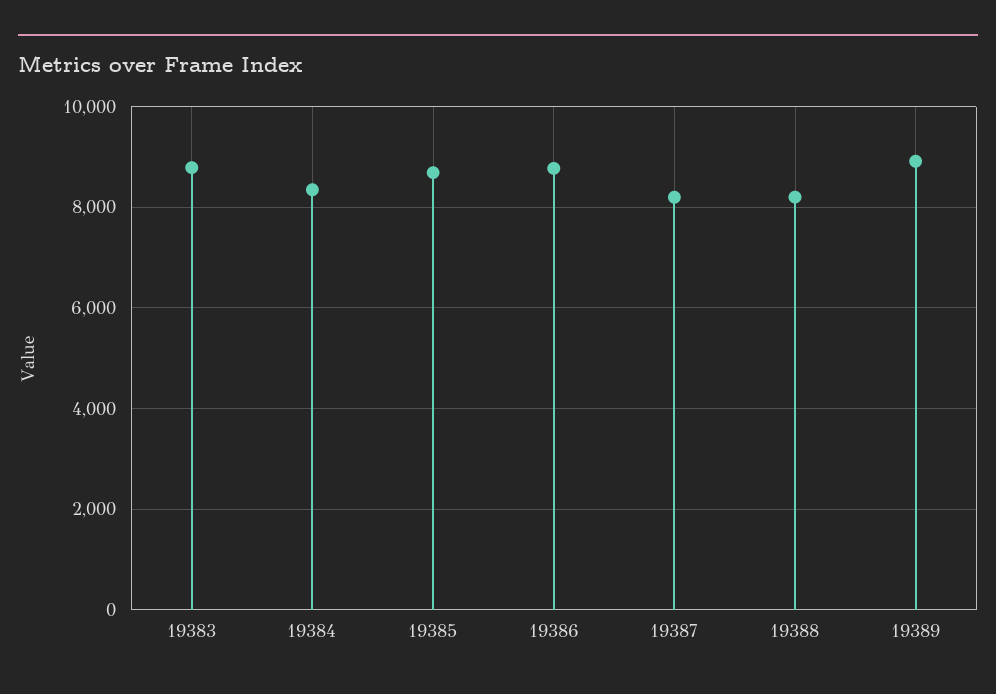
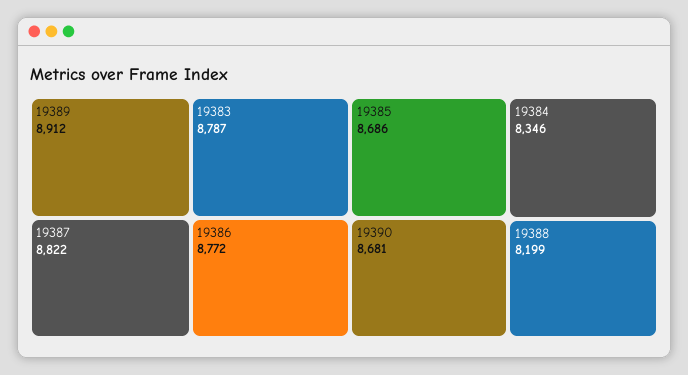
19387: 8200 -> 8822
19390: none -> 8681

